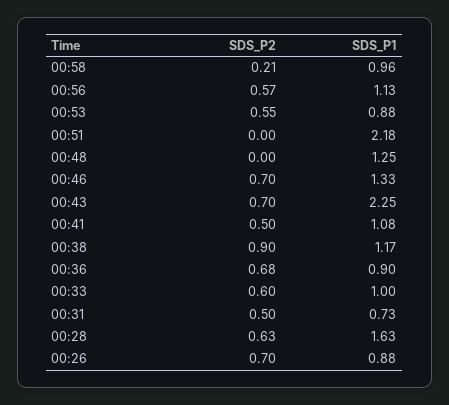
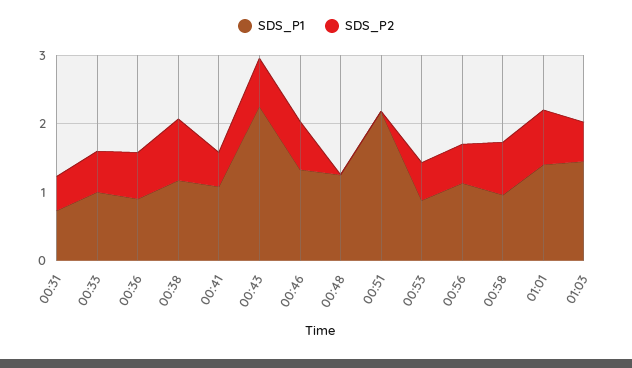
SDS_P2, 00:58: 0.21 -> 0.8
SDS_P2, 00:28: 0.63 -> none
SDS_P1, 00:28: 1.63 -> none
SDS_P2, 00:26: 0.7 -> none
SDS_P1, 00:26: 0.88 -> none
SDS_P1, 01:01: none -> 1.4
SDS_P2, 01:01: none -> 0.8
SDS_P1, 01:03: none -> 1.4
SDS_P2, 01:03: none -> 0.6

